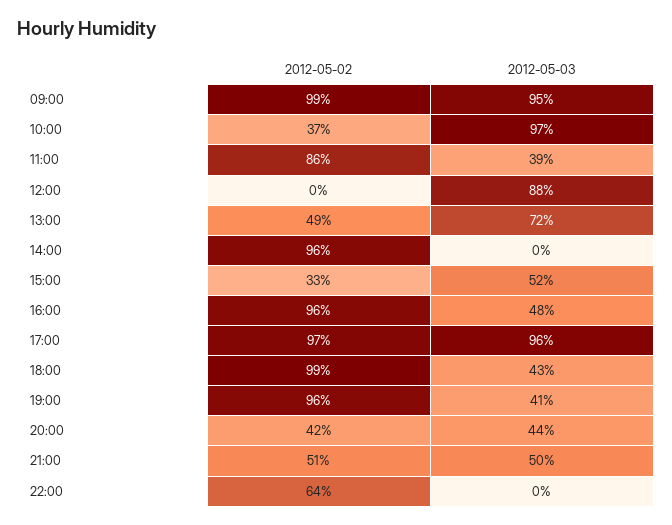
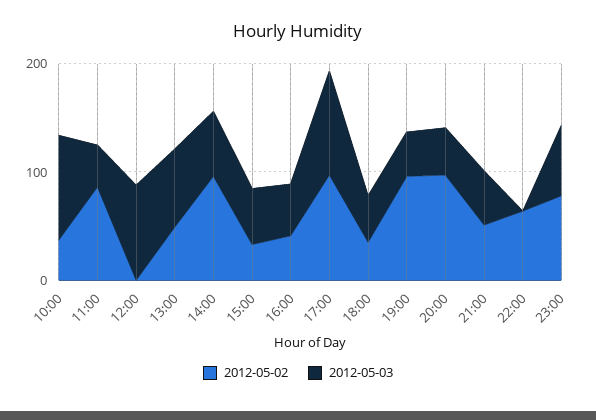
2012-05-02, 09:00: 99 -> none
2012-05-03, 09:00: 95 -> none
2012-05-03, 14:00: 0 -> 60
2012-05-02, 16:00: 96 -> 40
2012-05-02, 18:00: 99 -> 40
2012-05-02, 20:00: 42 -> 100
2012-05-02, 23:00: none -> 80
2012-05-03, 23:00: none -> 60

